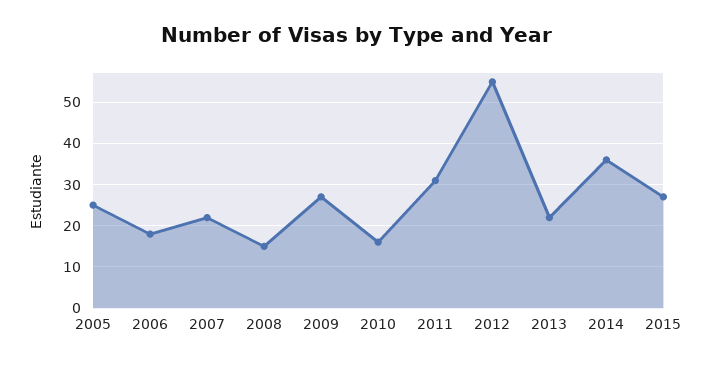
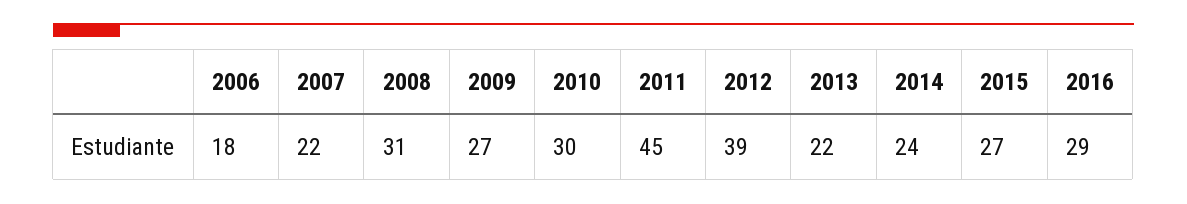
2005: 25 -> none
2008: 15 -> 31
2010: 15 -> 30
2011: 30 -> 45
2012: 55 -> 39
2014: 35 -> 24
2016: none -> 29

